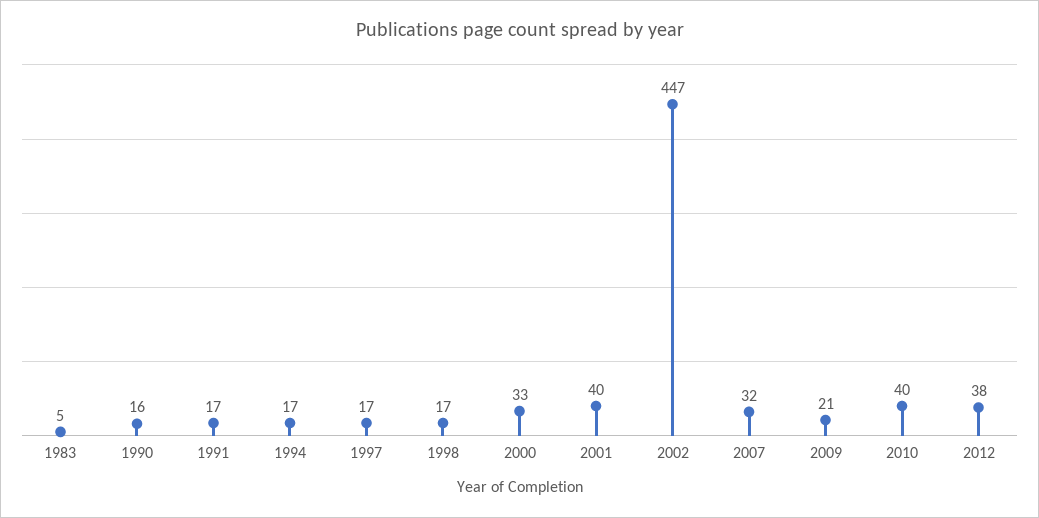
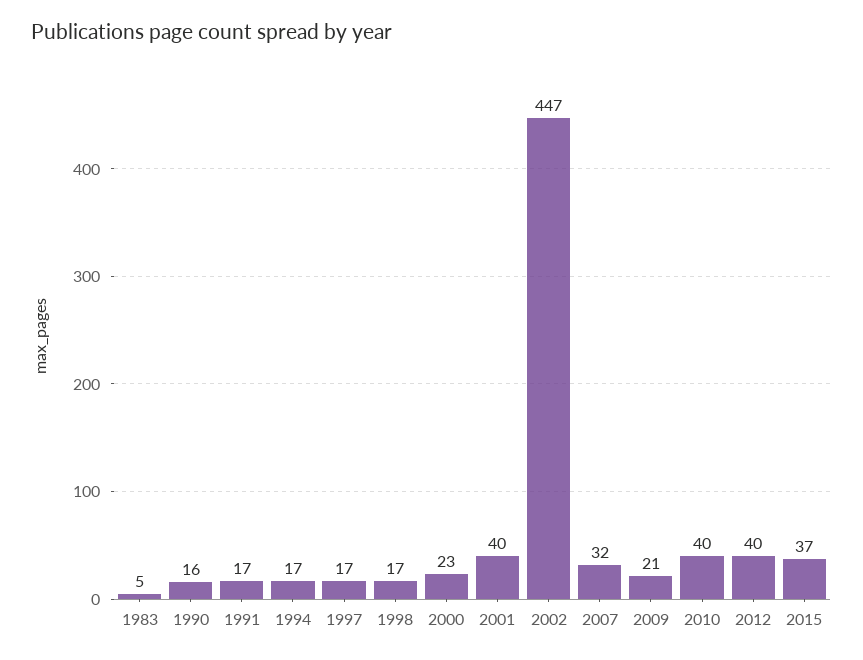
2000: 33 -> 23
2012: 38 -> 40
2015: none -> 37

